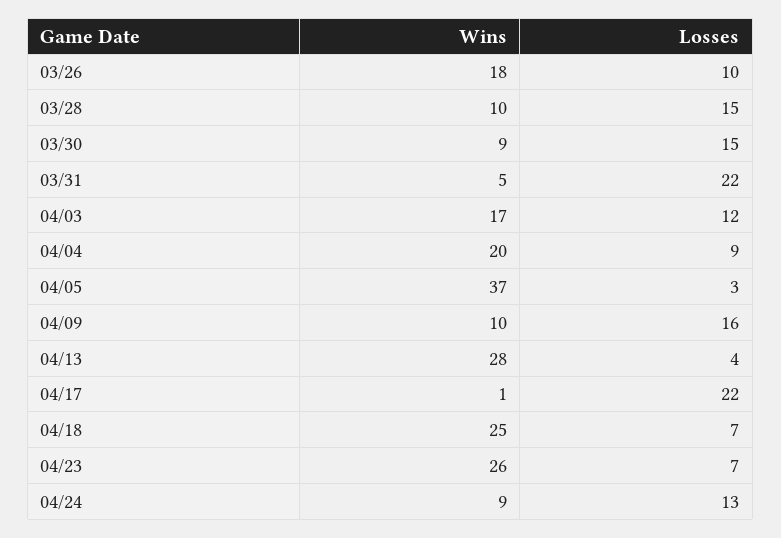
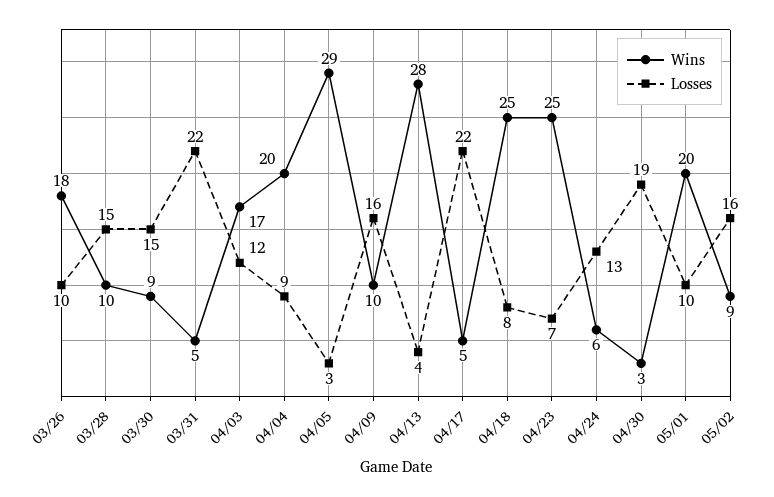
Wins, 04/05: 37 -> 29
Wins, 04/17: 1 -> 5
Losses, 04/18: 7 -> 8
Wins, 04/23: 26 -> 25
Wins, 04/24: 9 -> 6
Wins, 04/30: none -> 3
Losses, 04/30: none -> 19
Wins, 05/01: none -> 20
Losses, 05/01: none -> 10
Wins, 05/02: none -> 9
Losses, 05/02: none -> 16

